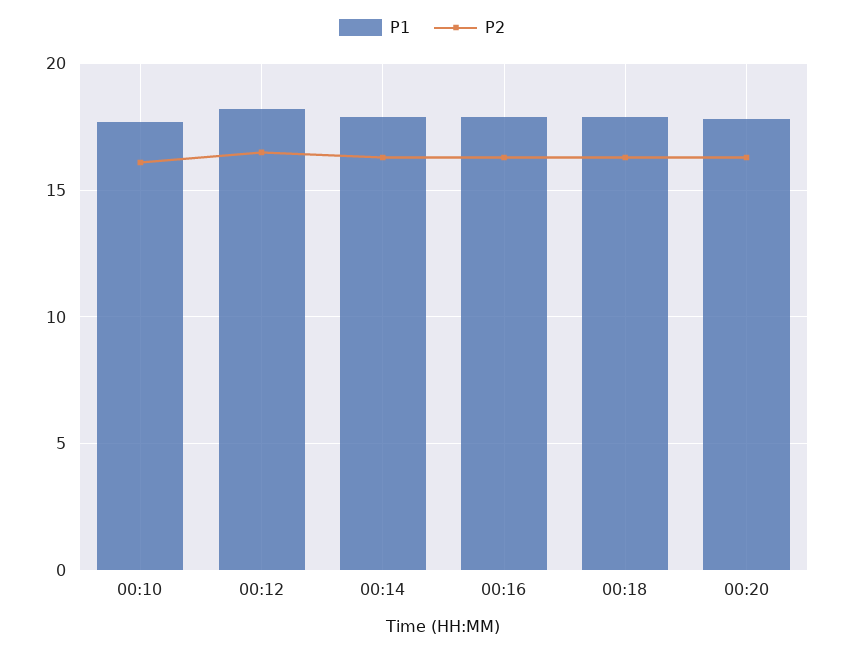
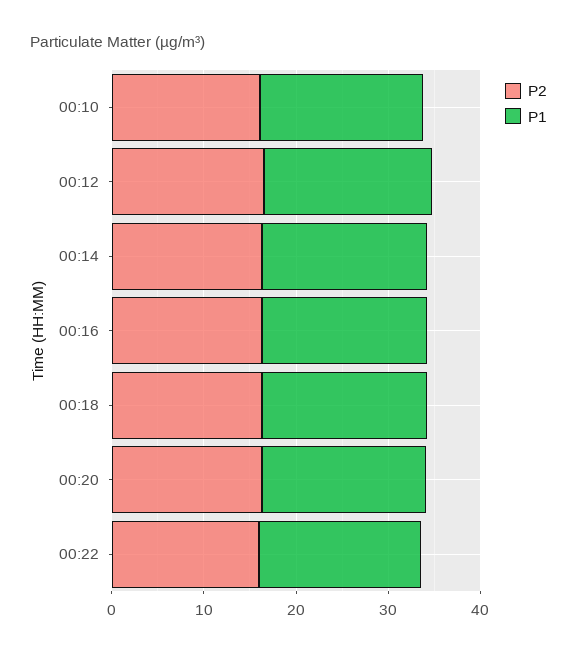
P2, 00:22: none -> 16
P1, 00:22: none -> 18

